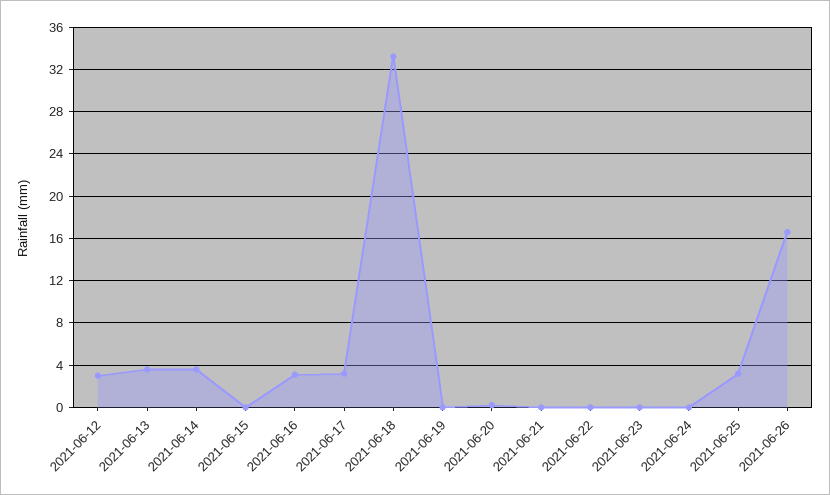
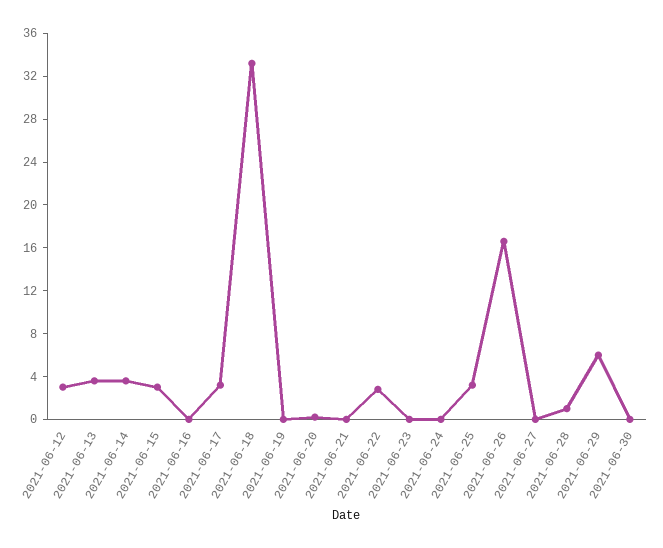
2021-06-15: 0 -> 3
2021-06-16: 3 -> 0
2021-06-22: 0 -> 3
2021-06-27: none -> 0
2021-06-28: none -> 1
2021-06-29: none -> 6
2021-06-30: none -> 0

